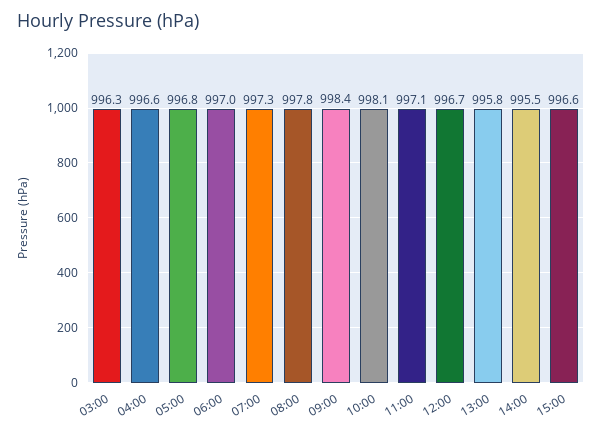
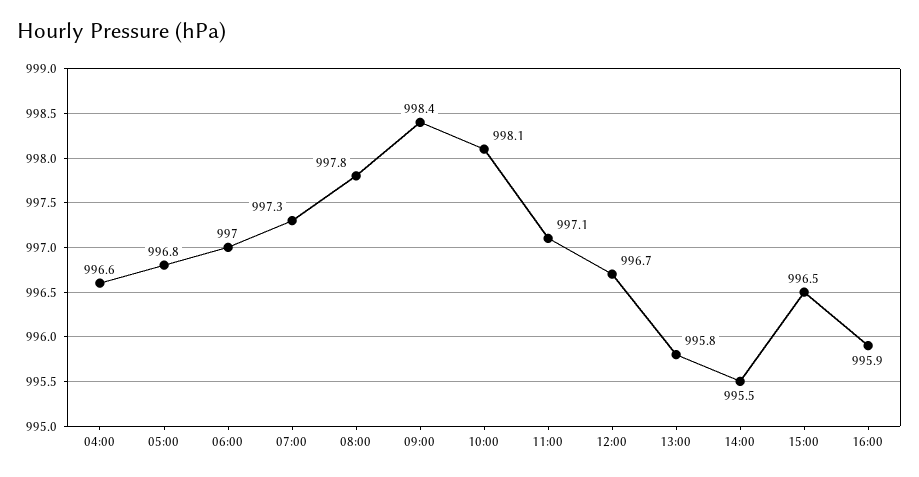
03:00: 996.3 -> none
15:00: 996.6 -> 996.5
16:00: none -> 995.9

